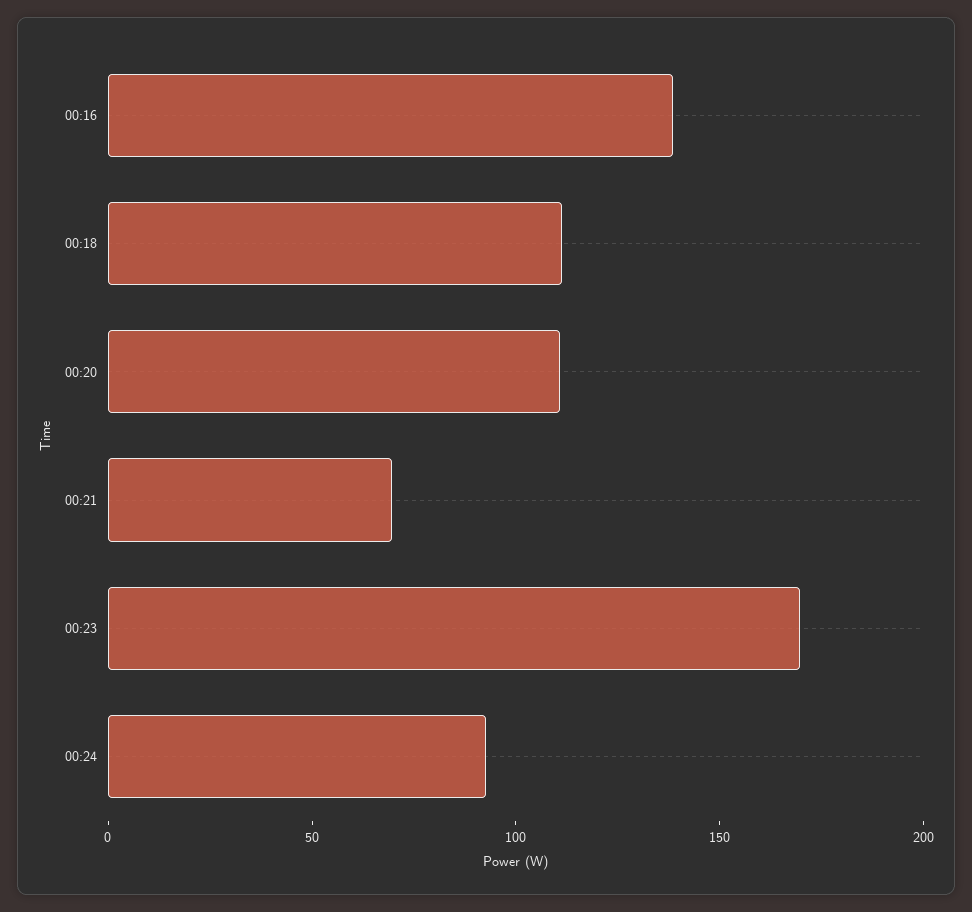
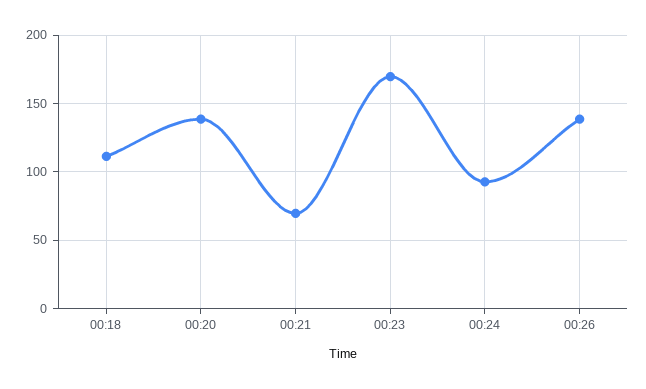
00:16: 140 -> none
00:20: 110 -> 140
00:26: none -> 140

